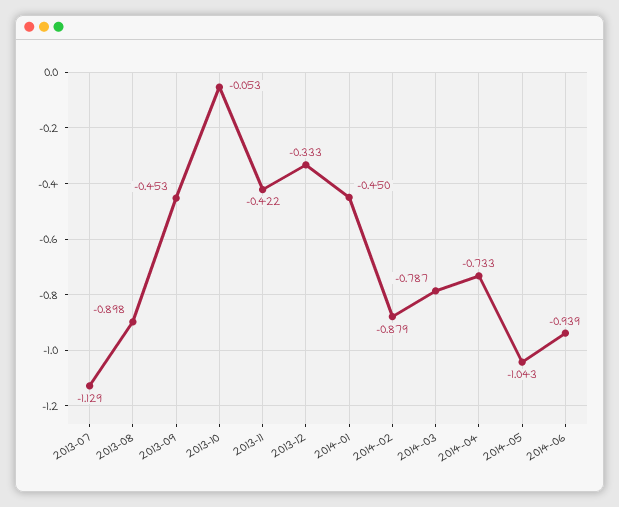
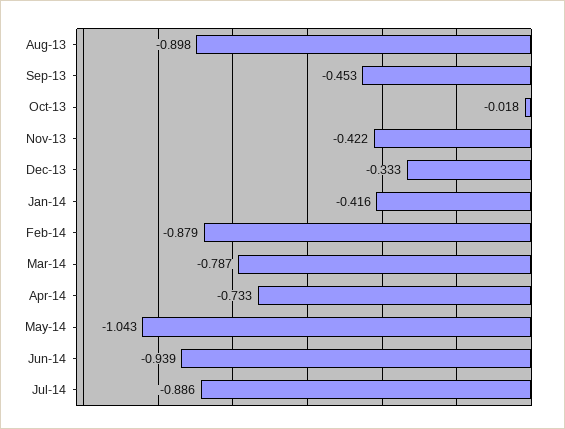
2013-07: -1.129 -> none
2013-10: -0.053 -> -0.018
2014-01: -0.45 -> -0.416
Jul-14: none -> -0.886

